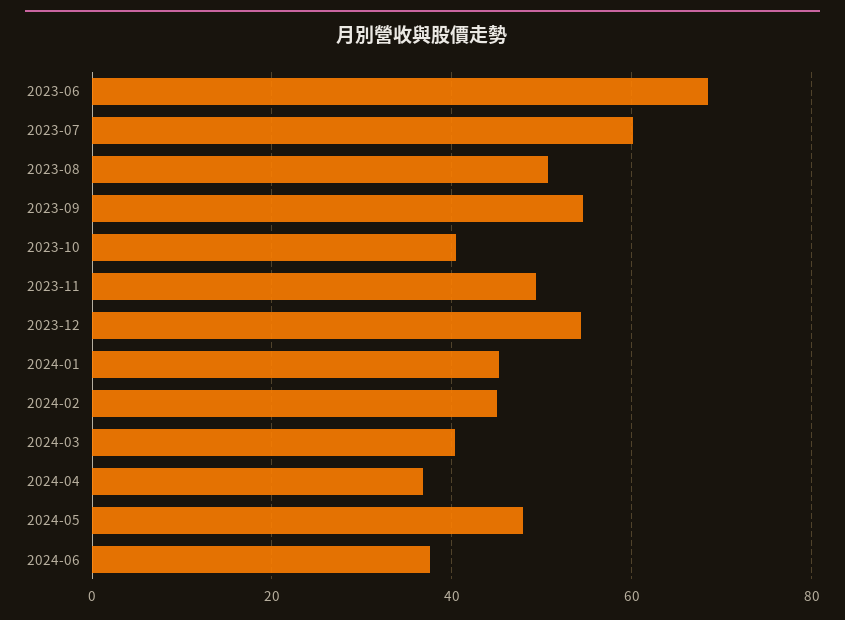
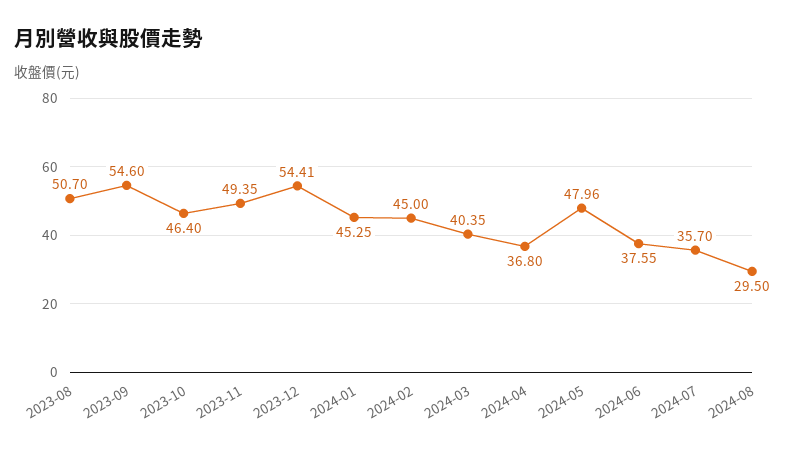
2023-06: 68 -> none
2023-07: 60 -> none
2023-10: 40 -> 46.4
2024-07: none -> 35.7
2024-08: none -> 29.5

